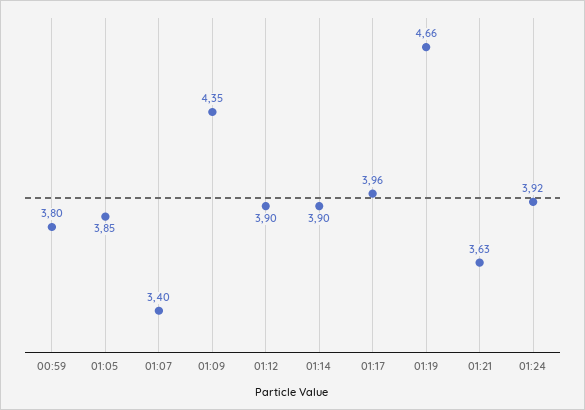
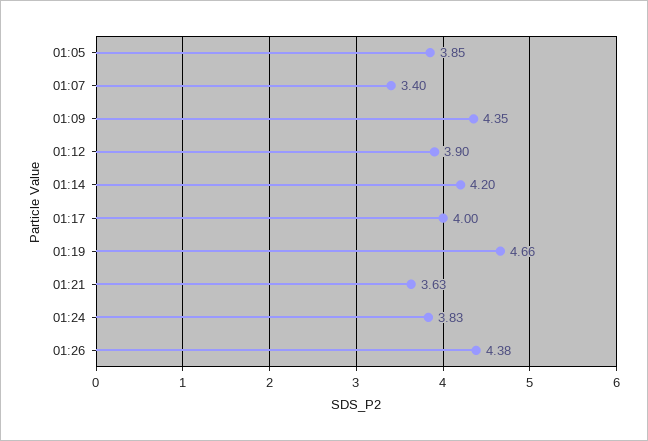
00:59: 3.8 -> none
01:14: 3.9 -> 4.2
01:17: 3.96 -> 4
01:24: 3.92 -> 3.83
01:26: none -> 4.38

